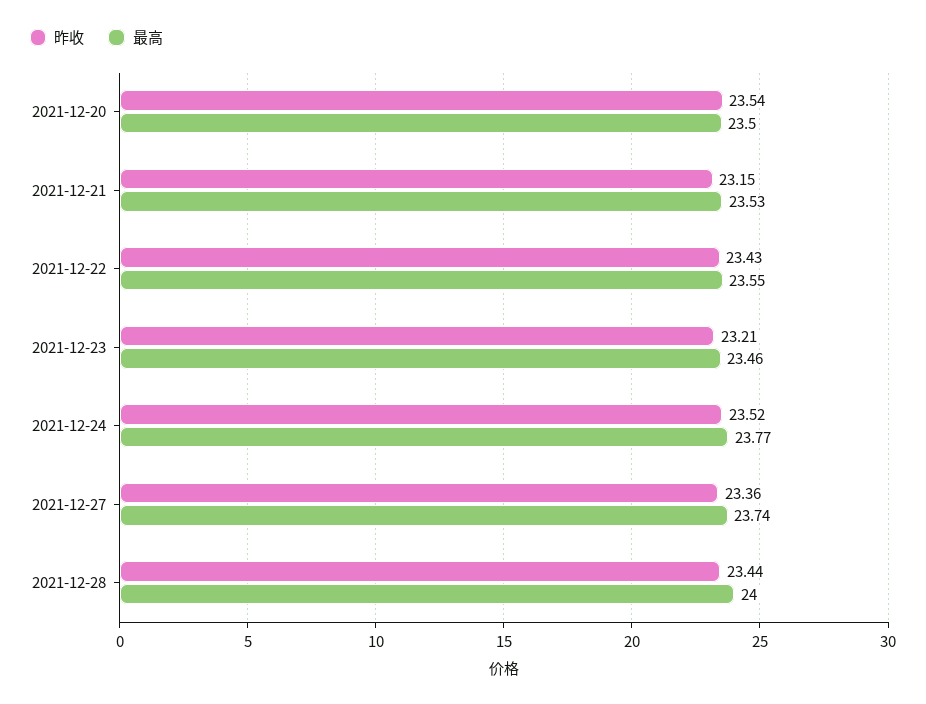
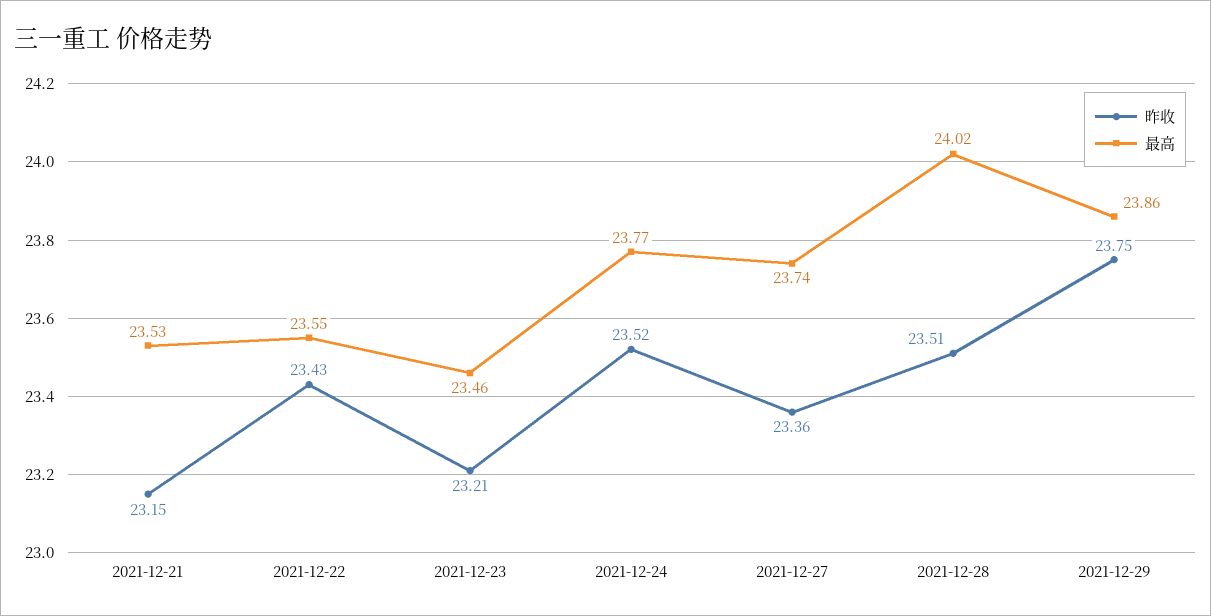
昨收, 2021-12-20: 23.54 -> none
最高, 2021-12-20: 23.5 -> none
昨收, 2021-12-28: 23.44 -> 23.51
最高, 2021-12-28: 24 -> 24.02
昨收, 2021-12-29: none -> 23.75
最高, 2021-12-29: none -> 23.86

